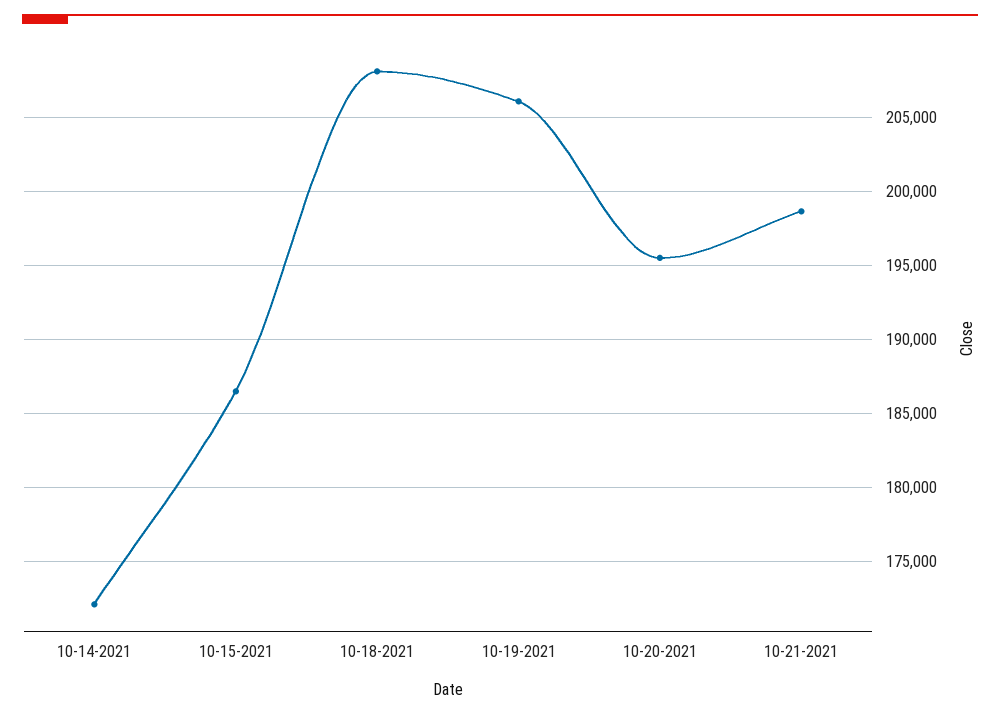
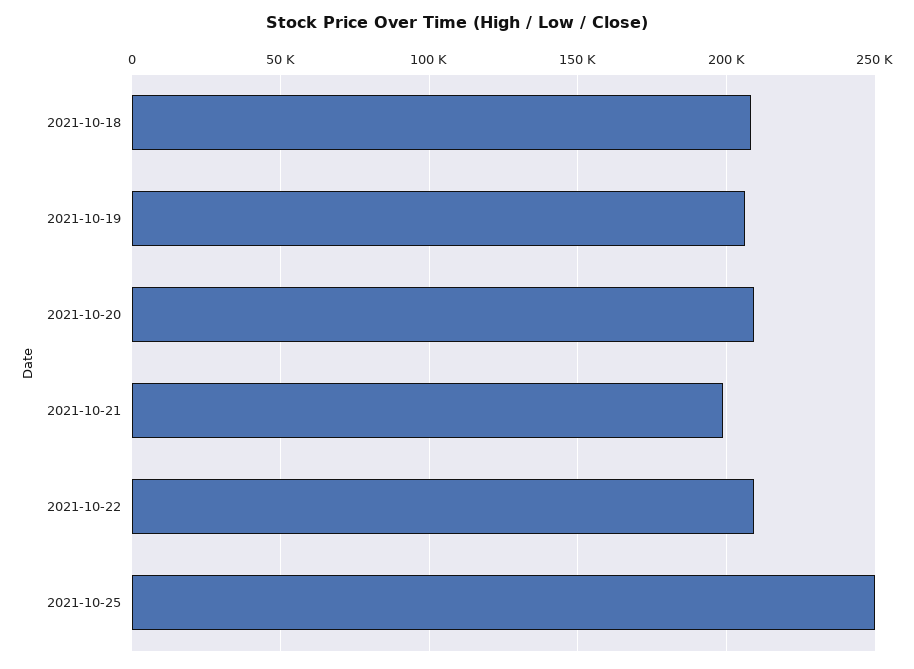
10-14-2021: 172000 -> none
10-15-2021: 186500 -> none
10-20-2021: 195500 -> 210000
2021-10-22: none -> 210000
2021-10-25: none -> 250000

